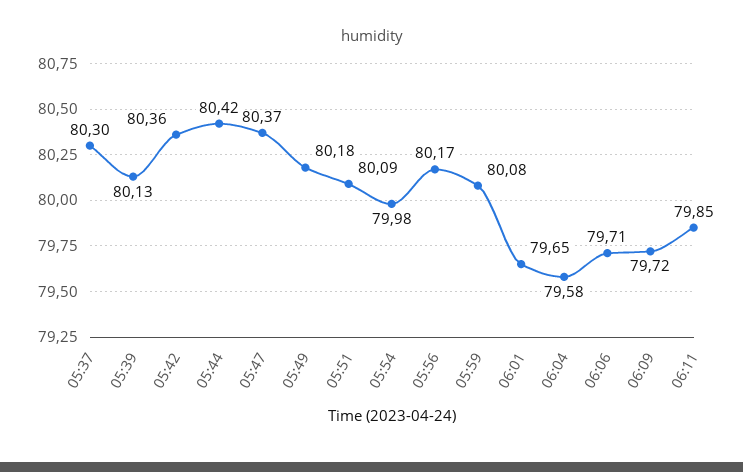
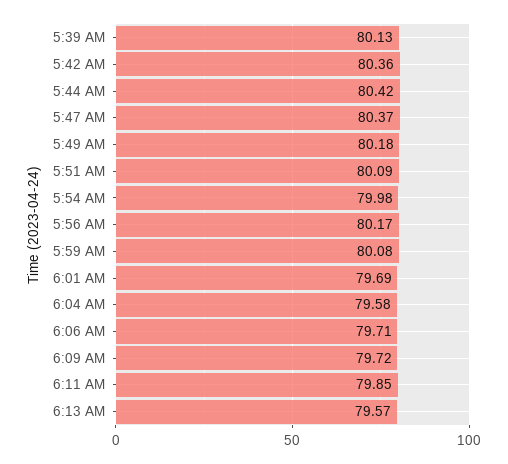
05:37: 80.3 -> none
06:01: 79.65 -> 79.69
6:13 AM: none -> 79.57

